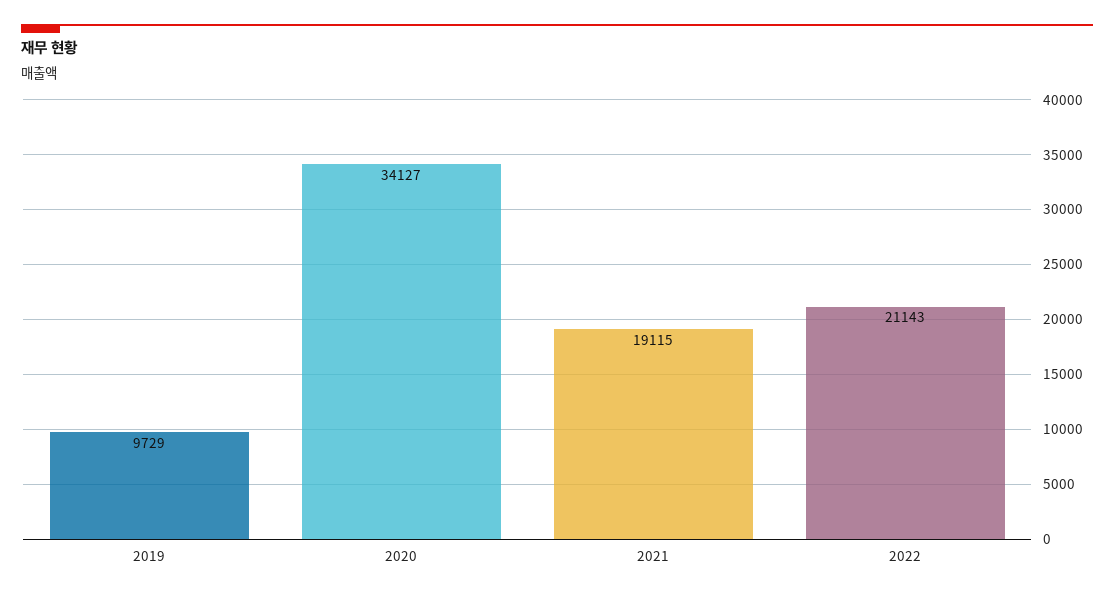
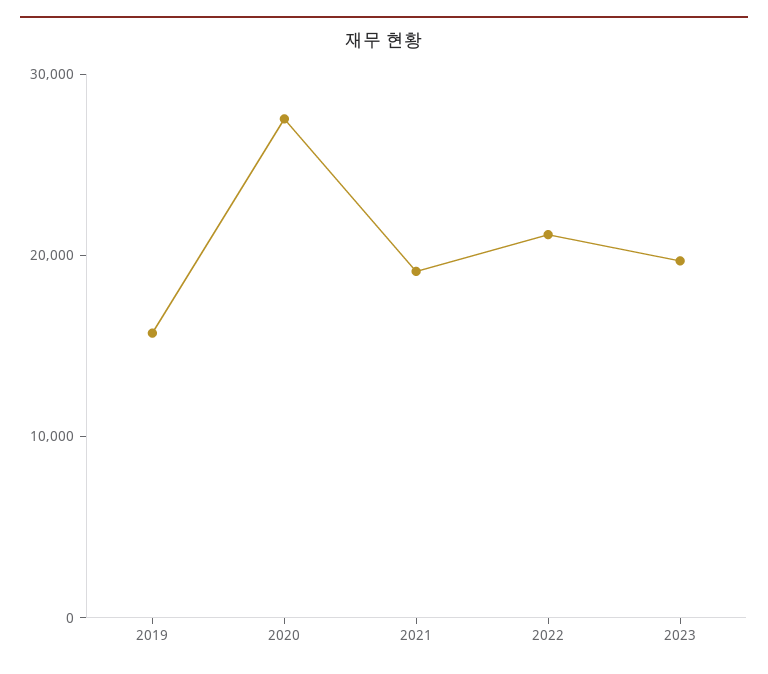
2019: 9729 -> 16000
2020: 34127 -> 28000
2023: none -> 20000

